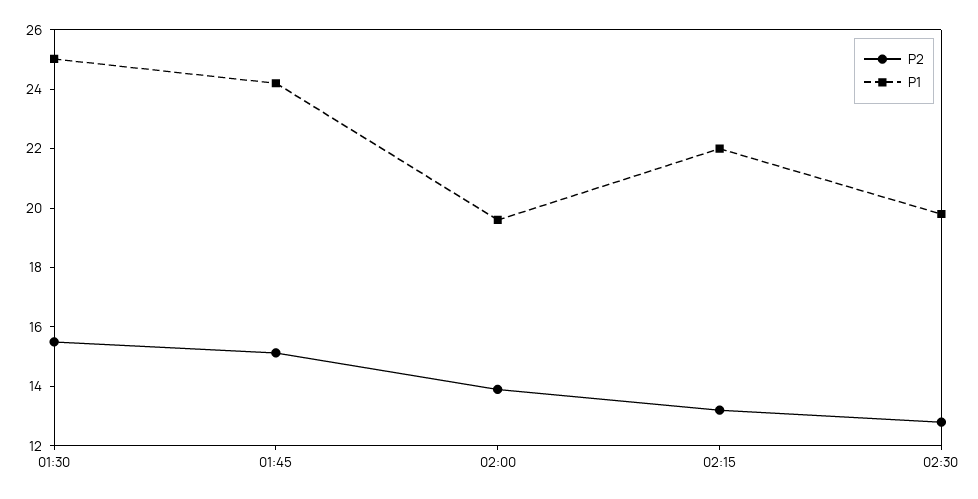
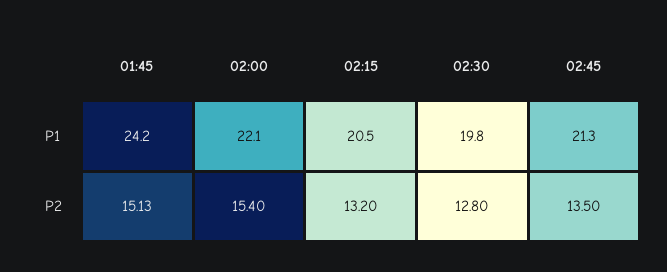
P2, 01:30: 15.5 -> none
P1, 01:30: 25 -> none
P2, 02:00: 14 -> 15.4
P1, 02:00: 19.5 -> 22.1
P1, 02:15: 22 -> 20.5
P1, 02:45: none -> 21.3
P2, 02:45: none -> 13.5

